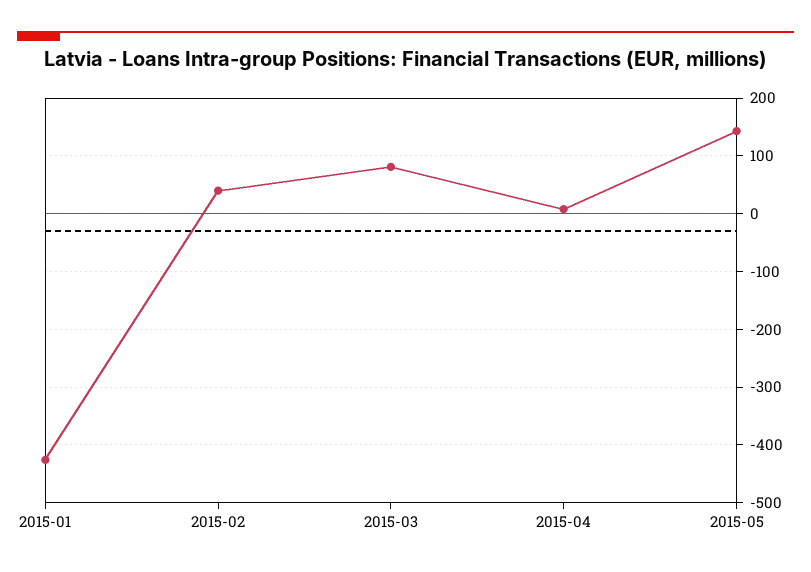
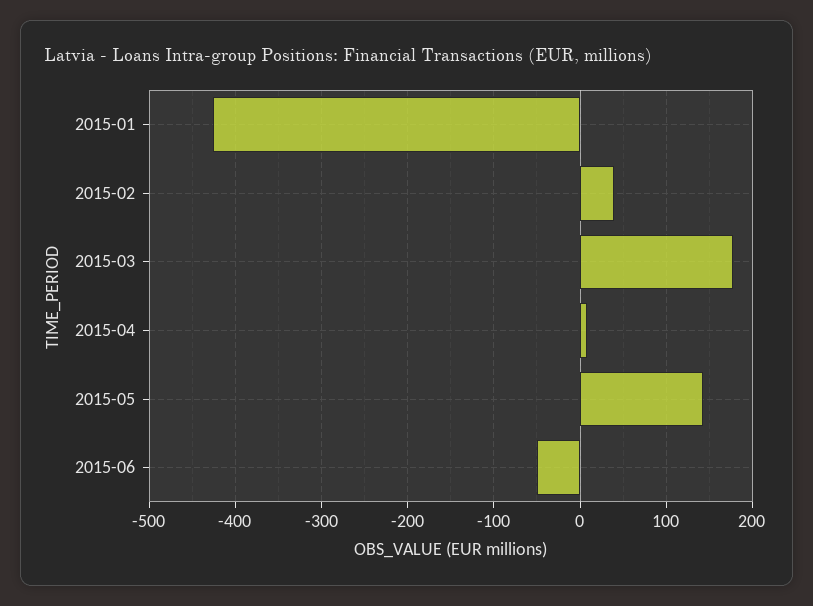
2015-03: 80 -> 180
2015-06: none -> -50

